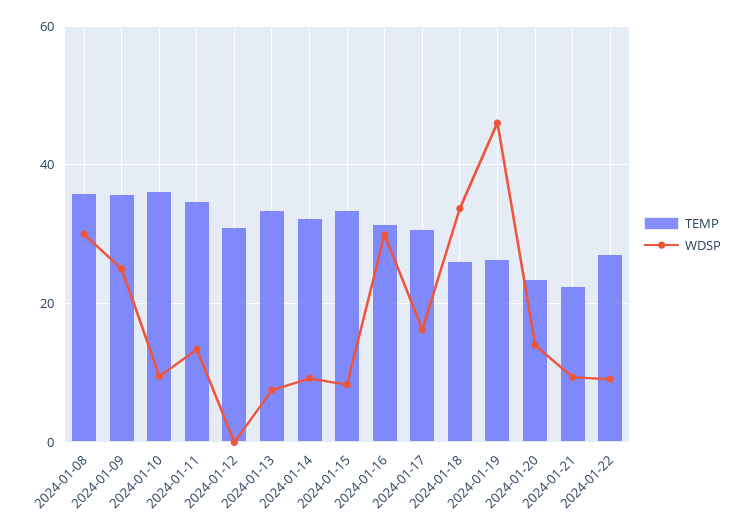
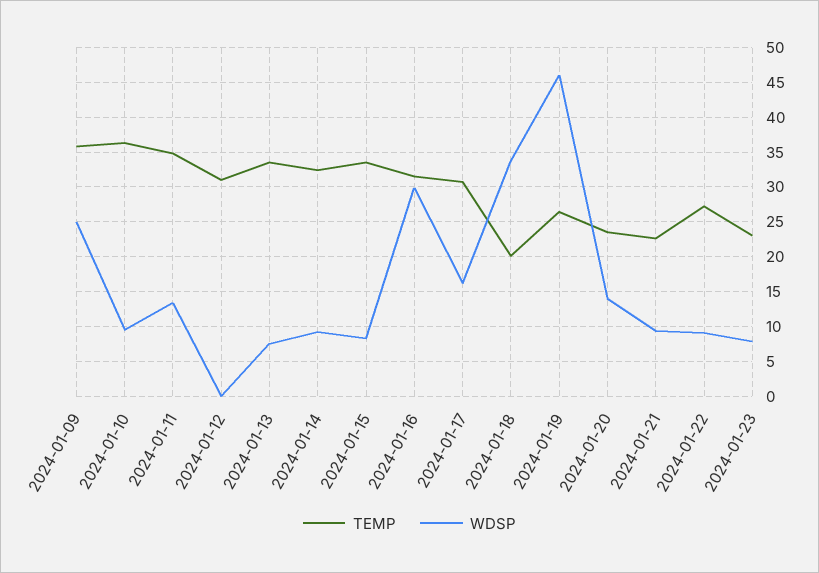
TEMP, 2024-01-08: 36 -> none
WDSP, 2024-01-08: 30 -> none
TEMP, 2024-01-18: 26 -> 20
TEMP, 2024-01-23: none -> 23
WDSP, 2024-01-23: none -> 8

